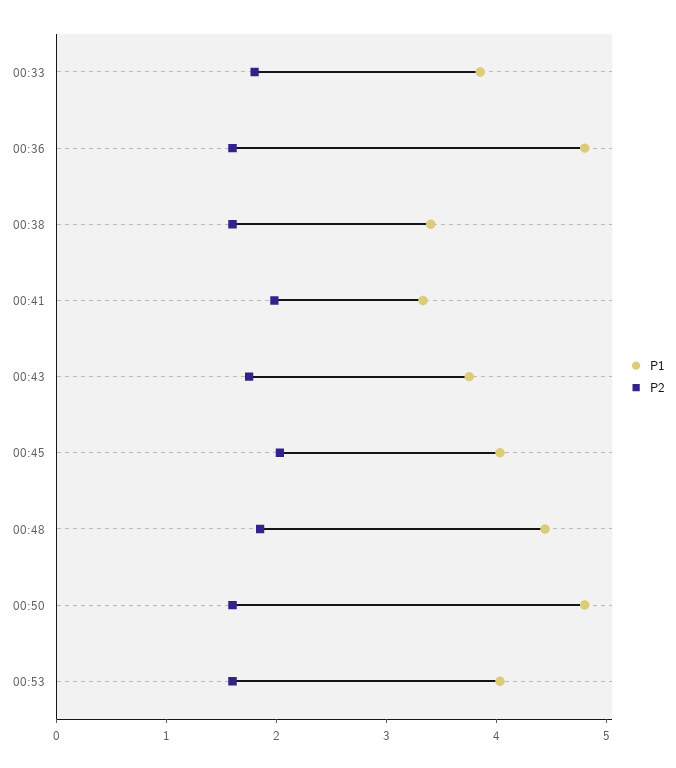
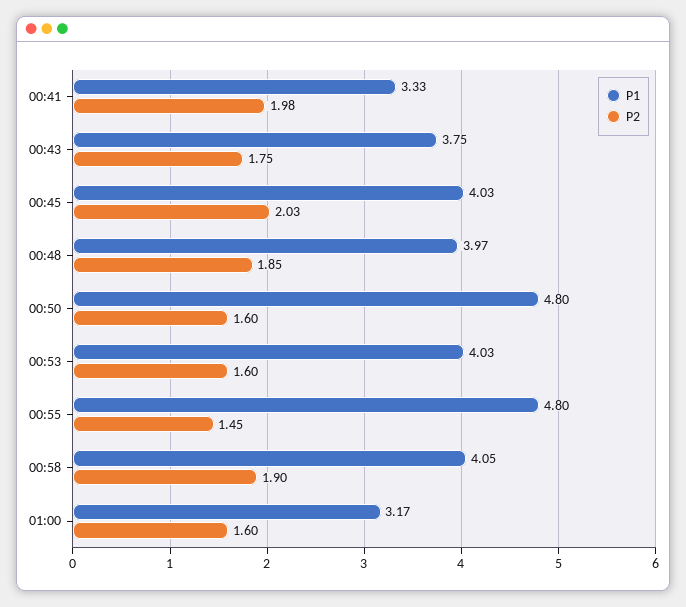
P1, 00:33: 3.8 -> none
P2, 00:33: 1.8 -> none
P1, 00:36: 4.8 -> none
P2, 00:36: 1.6 -> none
P1, 00:38: 3.4 -> none
P2, 00:38: 1.6 -> none
P1, 00:48: 4.4 -> 3.97
P1, 00:55: none -> 4.8
P2, 00:55: none -> 1.45
P1, 00:58: none -> 4.05
P2, 00:58: none -> 1.9
P1, 01:00: none -> 3.17
P2, 01:00: none -> 1.6

